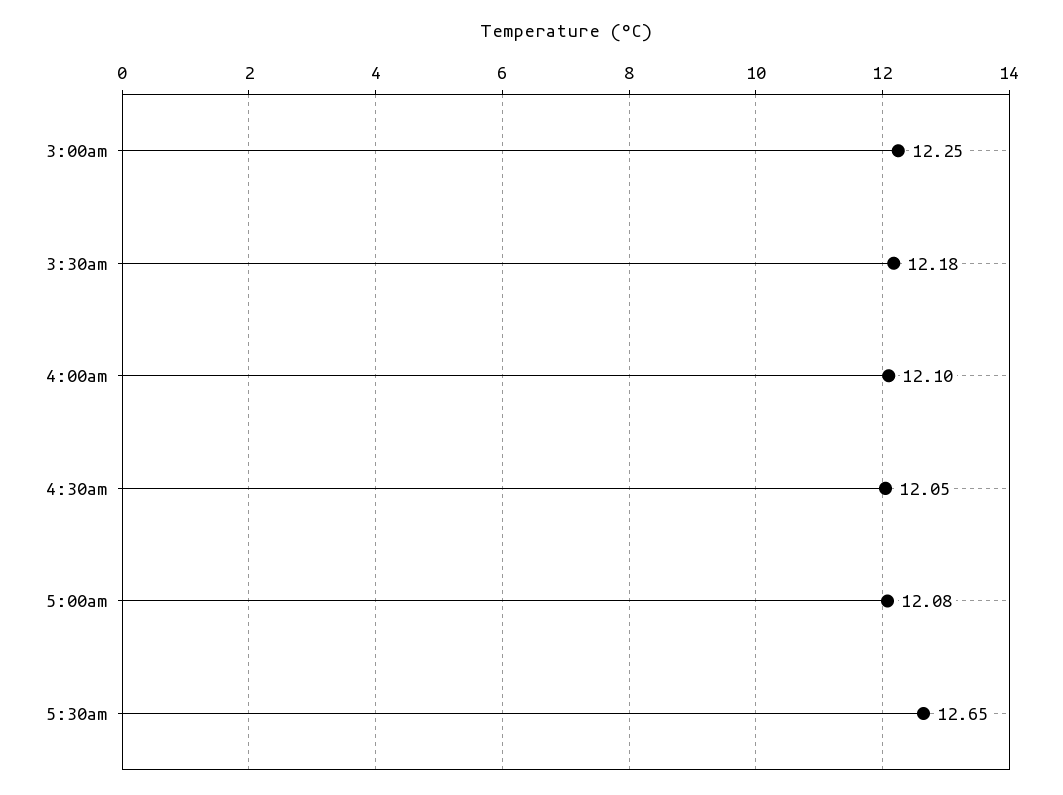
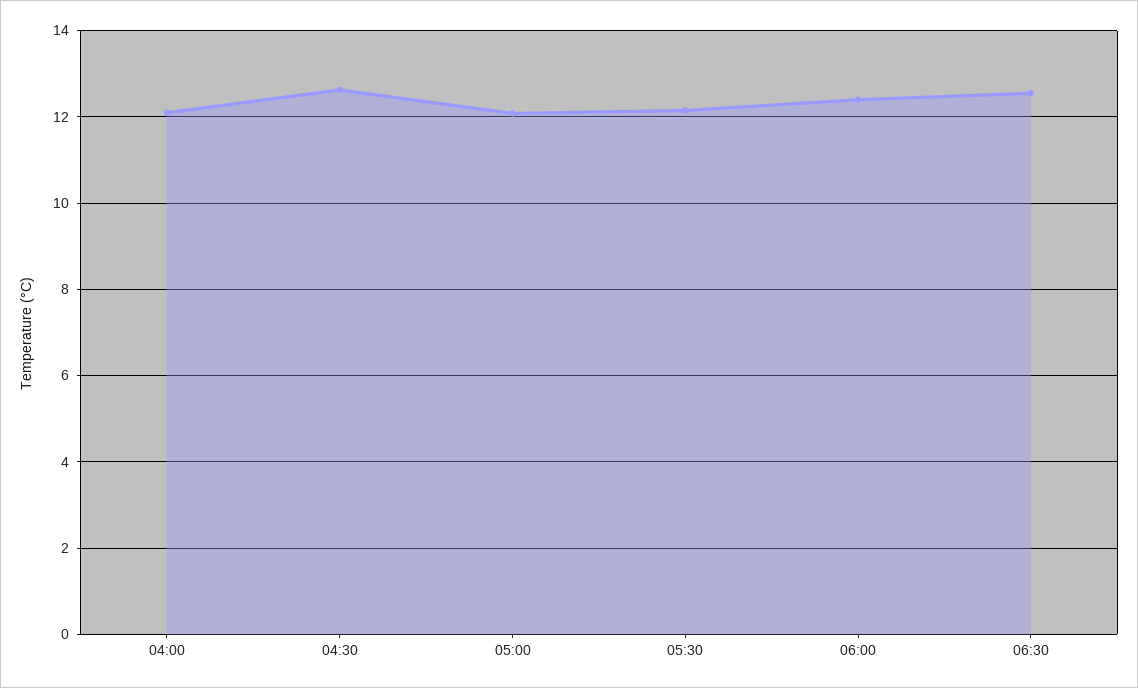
3:00am: 12.25 -> none
3:30am: 12.18 -> none
4:30am: 12.05 -> 12.6
5:30am: 12.65 -> 12.2
06:00: none -> 12.4
06:30: none -> 12.6

